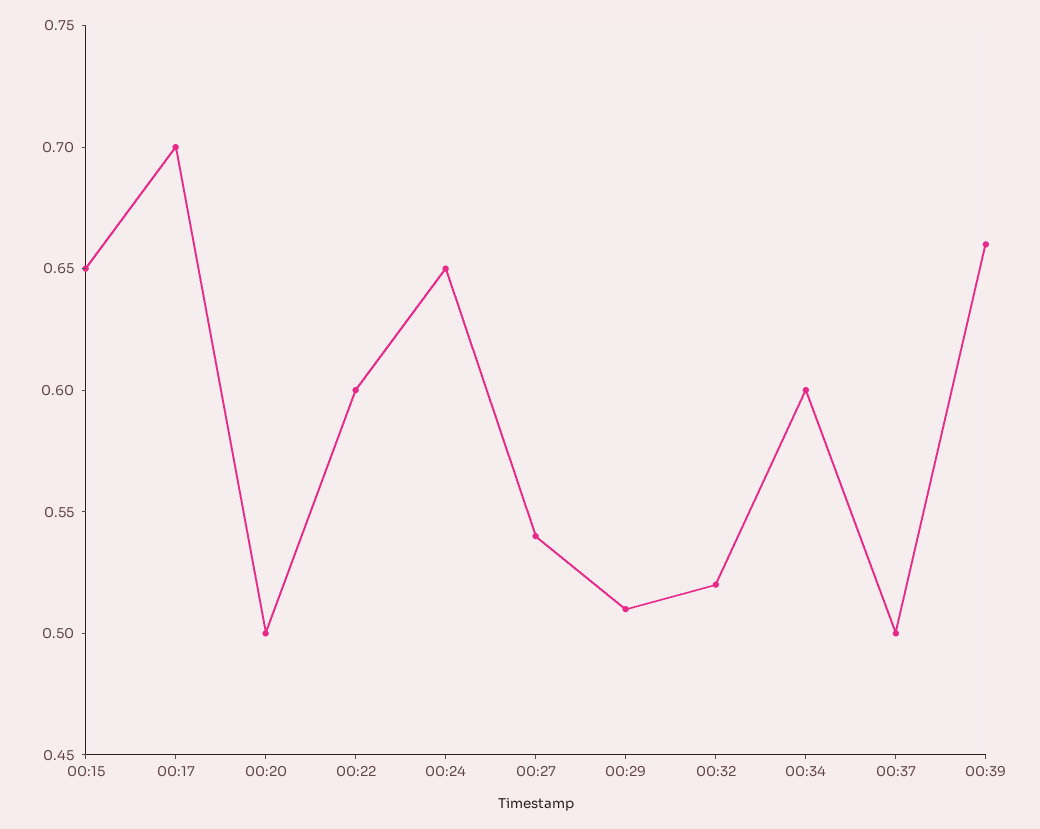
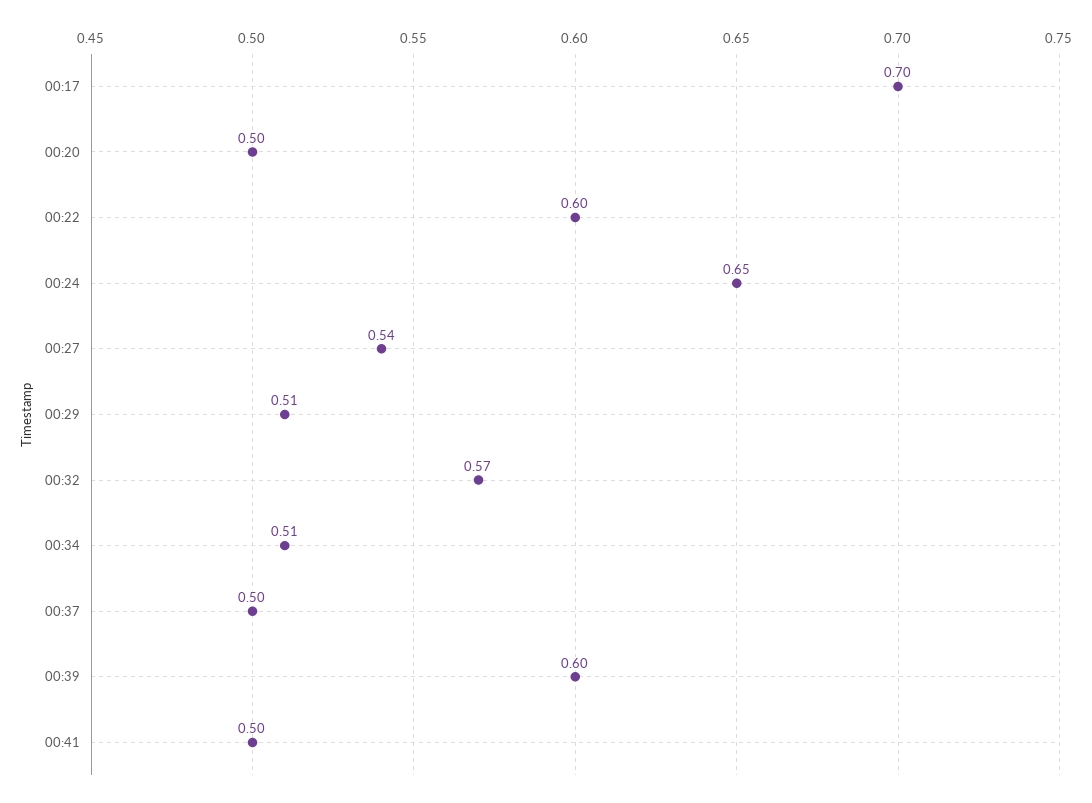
00:15: 0.65 -> none
00:32: 0.52 -> 0.57
00:34: 0.6 -> 0.51
00:39: 0.66 -> 0.6
00:41: none -> 0.5

